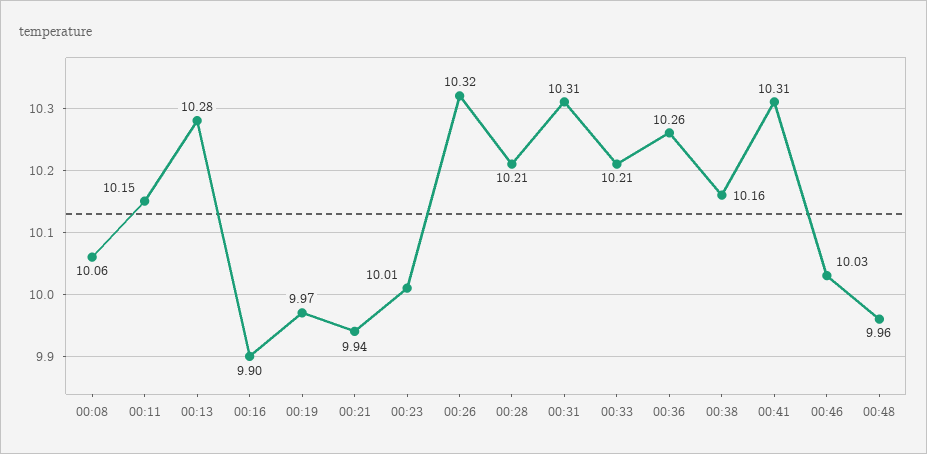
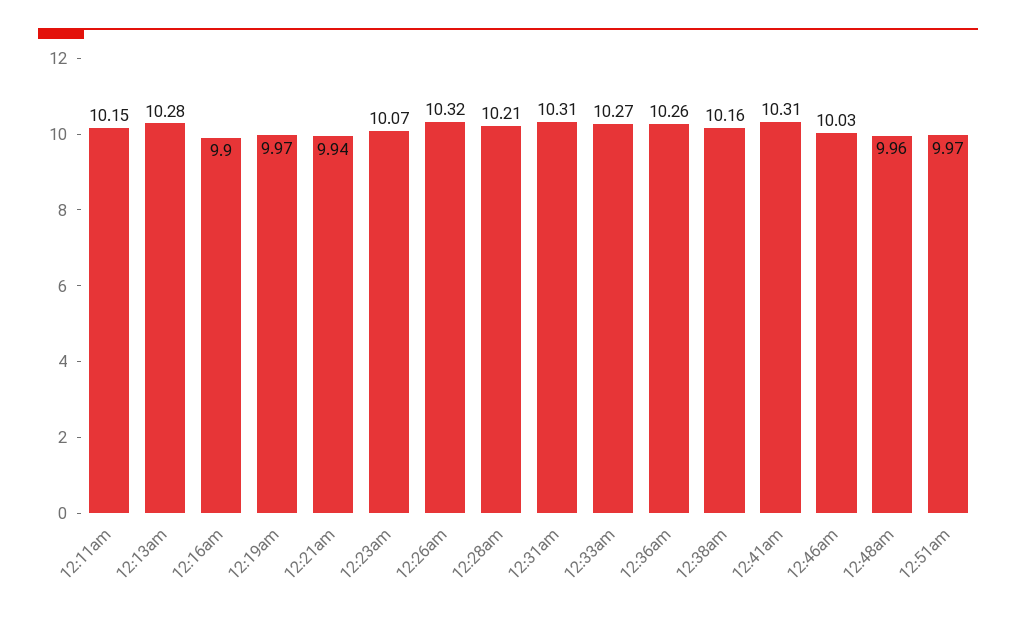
00:08: 10.06 -> none
00:23: 10.01 -> 10.07
00:33: 10.21 -> 10.27
12:51am: none -> 9.97

